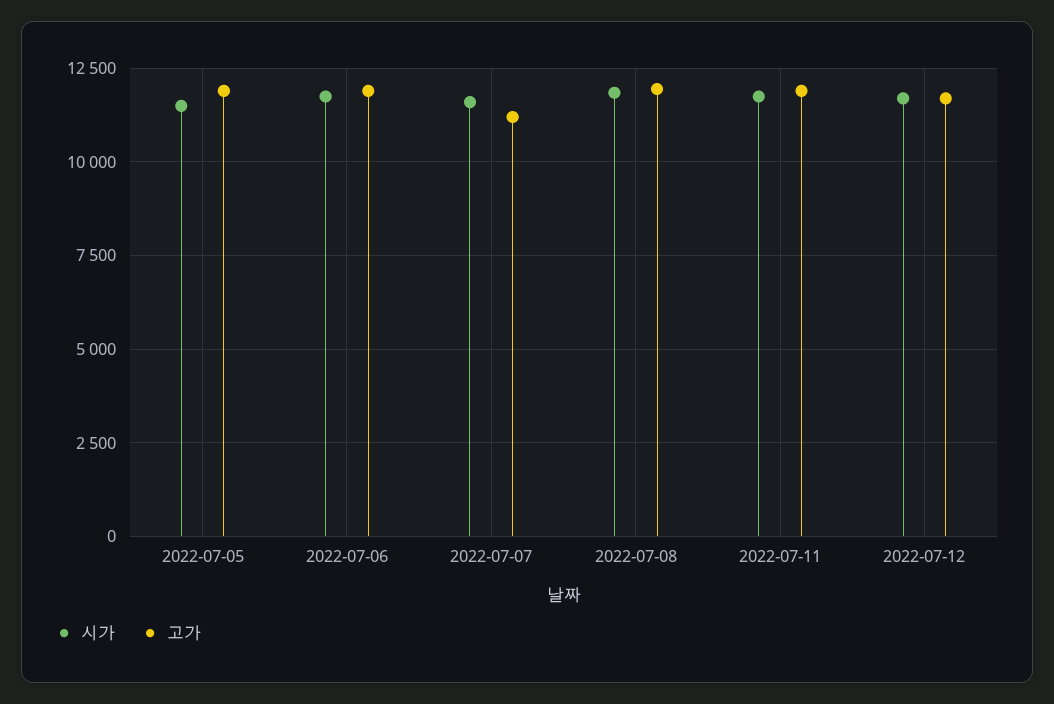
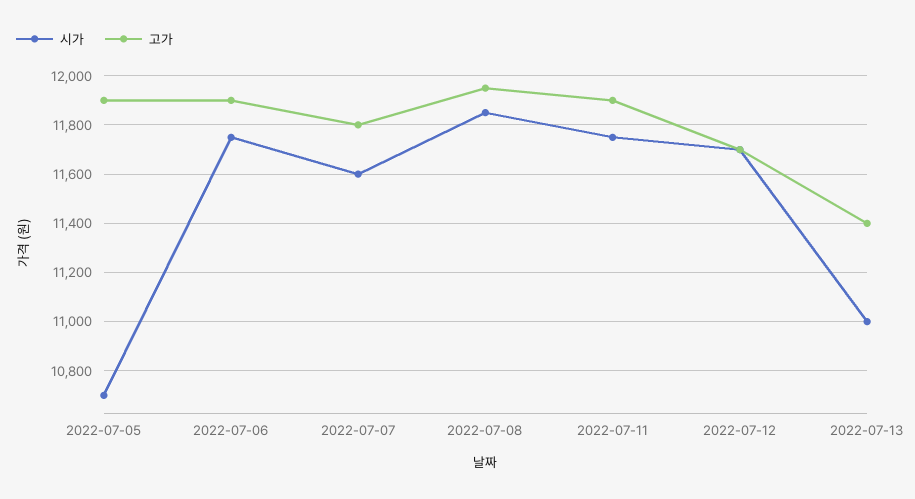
시가, 2022-07-05: 11500 -> 10700
고가, 2022-07-07: 11250 -> 11800
시가, 2022-07-13: none -> 11000
고가, 2022-07-13: none -> 11400

